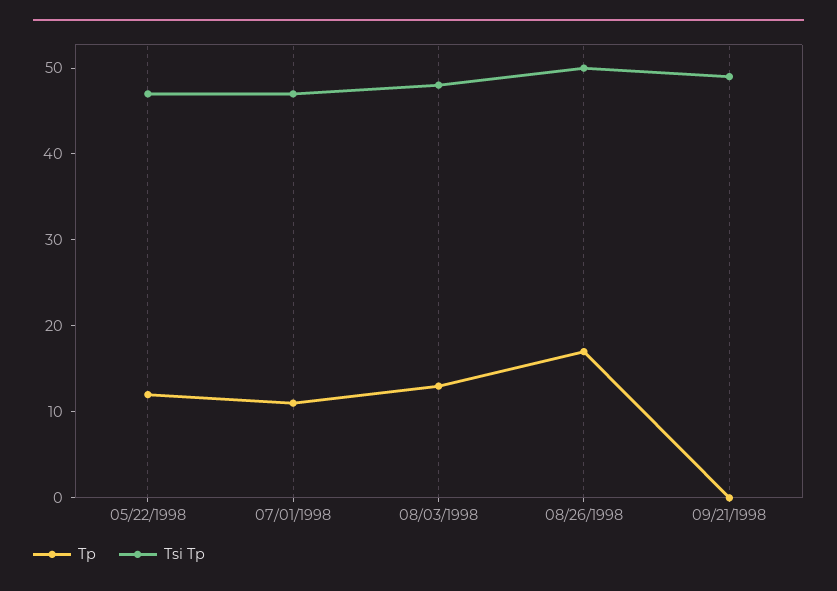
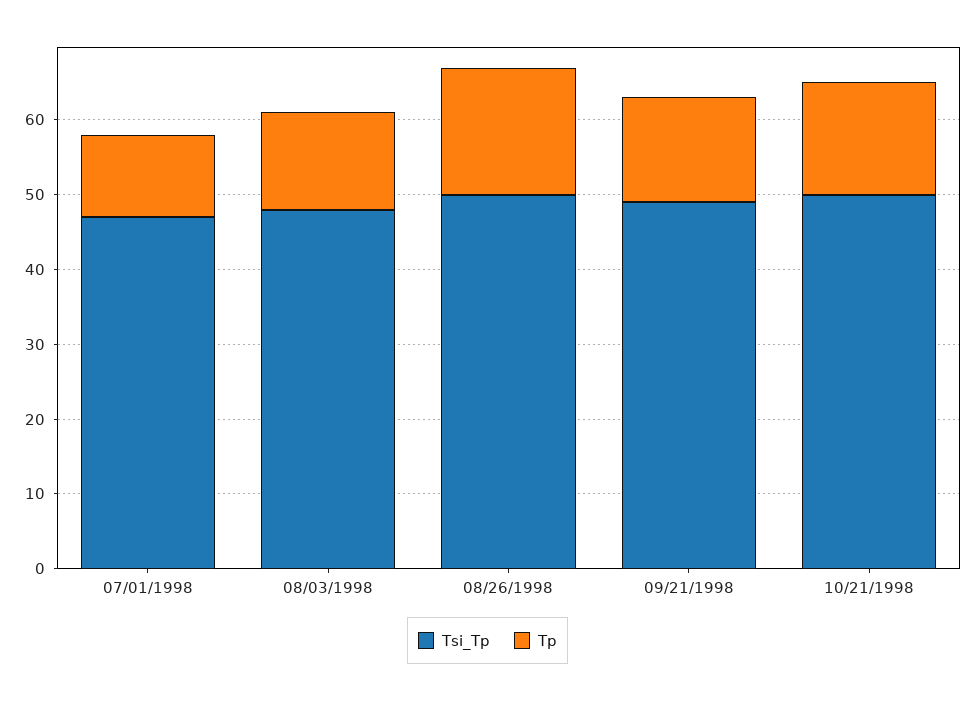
Tp, 05/22/1998: 12 -> none
Tsi Tp, 05/22/1998: 47 -> none
Tp, 09/21/1998: 0 -> 15
Tsi Tp, 10/21/1998: none -> 50
Tp, 10/21/1998: none -> 15

